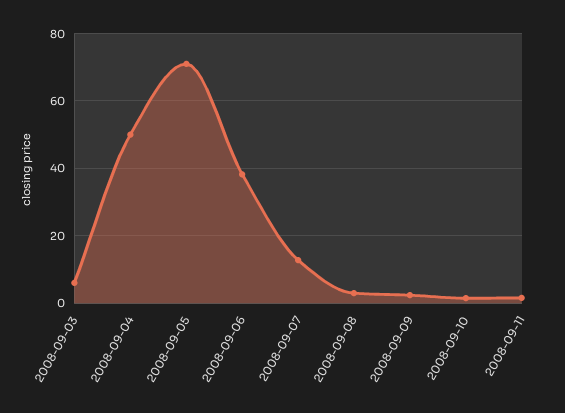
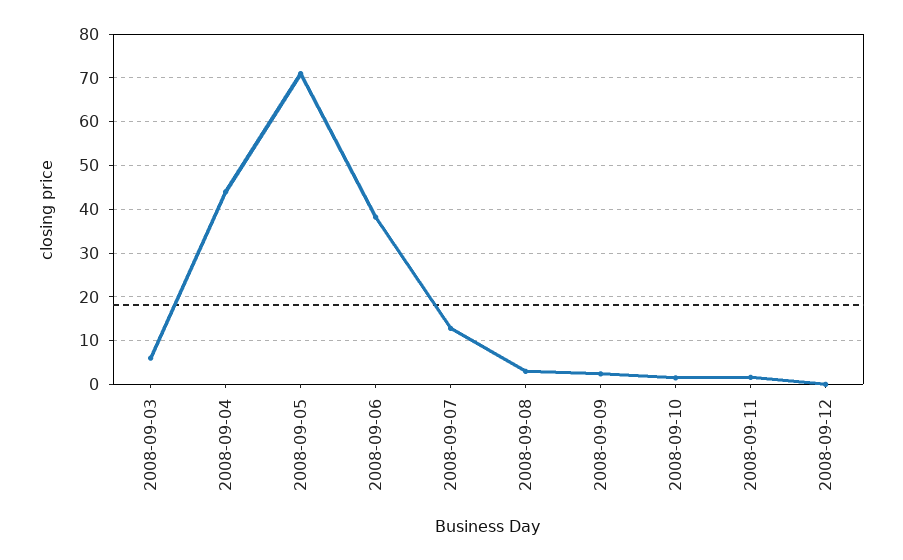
2008-09-04: 50 -> 44
2008-09-12: none -> 0

